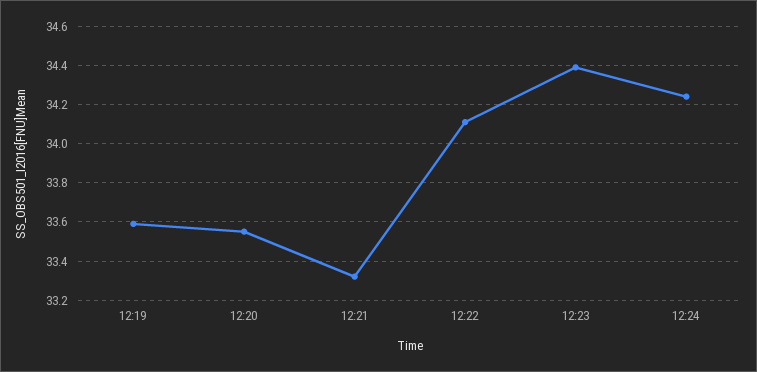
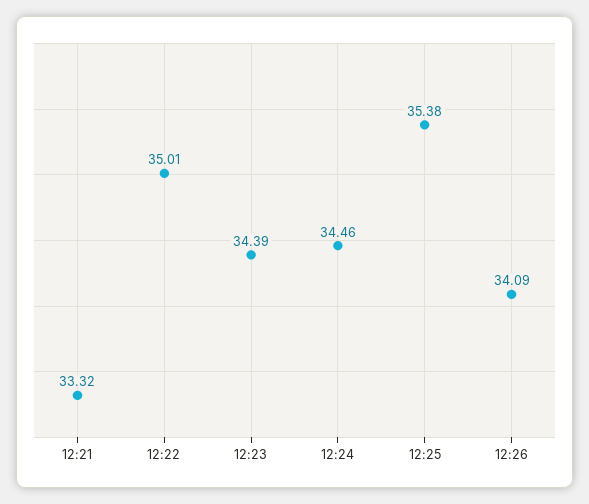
12:19: 33.6 -> none
12:20: 33.55 -> none
12:22: 34.1 -> 35.01
12:24: 34.25 -> 34.46
12:25: none -> 35.38
12:26: none -> 34.09

